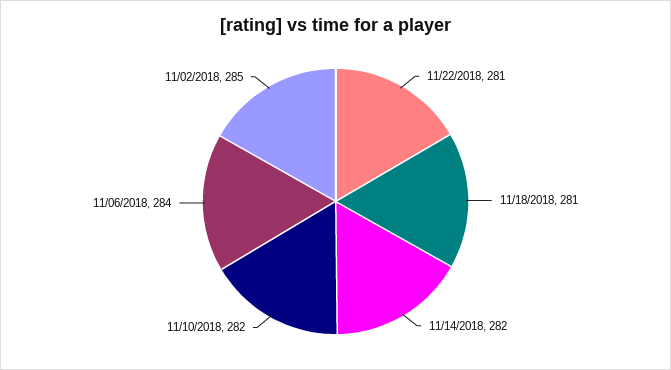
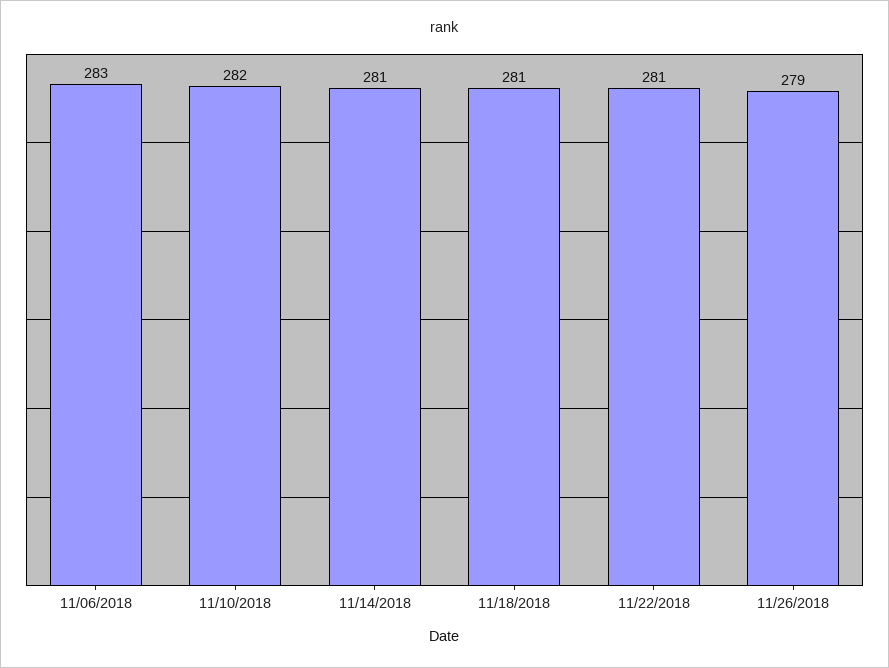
11/14/2018: 282 -> 281
11/06/2018: 284 -> 283
11/02/2018: 285 -> none
11/26/2018: none -> 279

